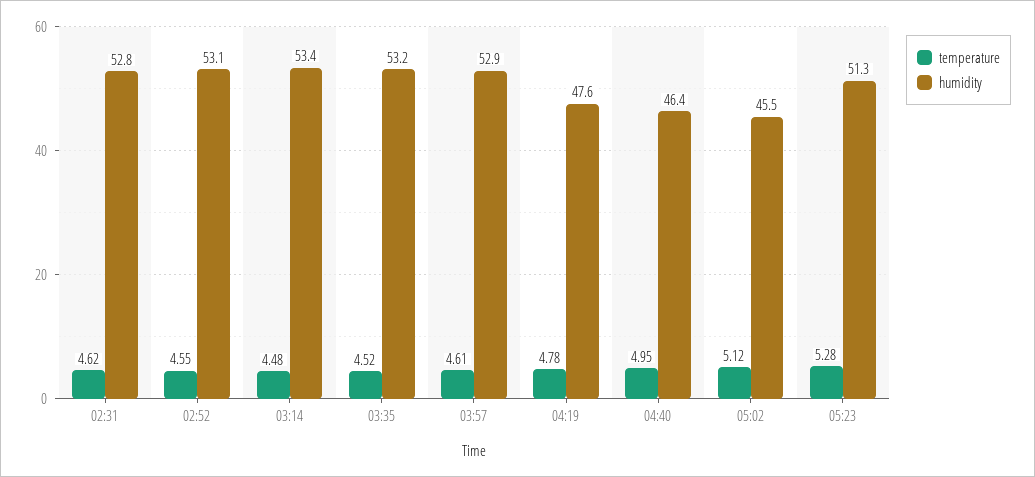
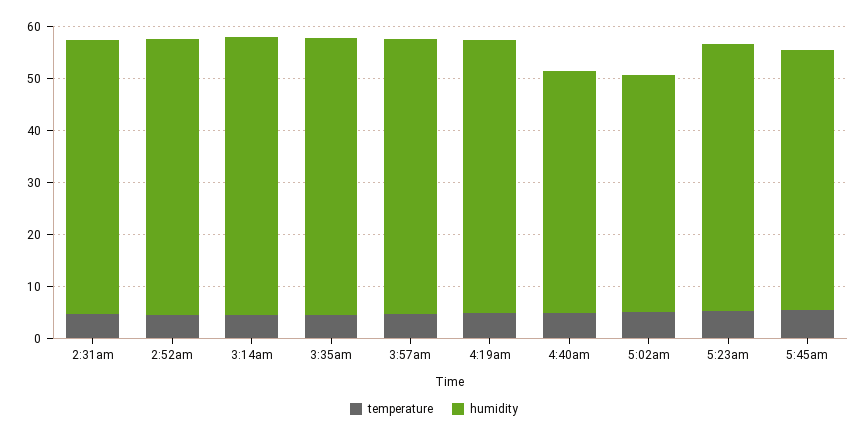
humidity, 04:19: 47.6 -> 52
temperature, 5:45am: none -> 6
humidity, 5:45am: none -> 50

